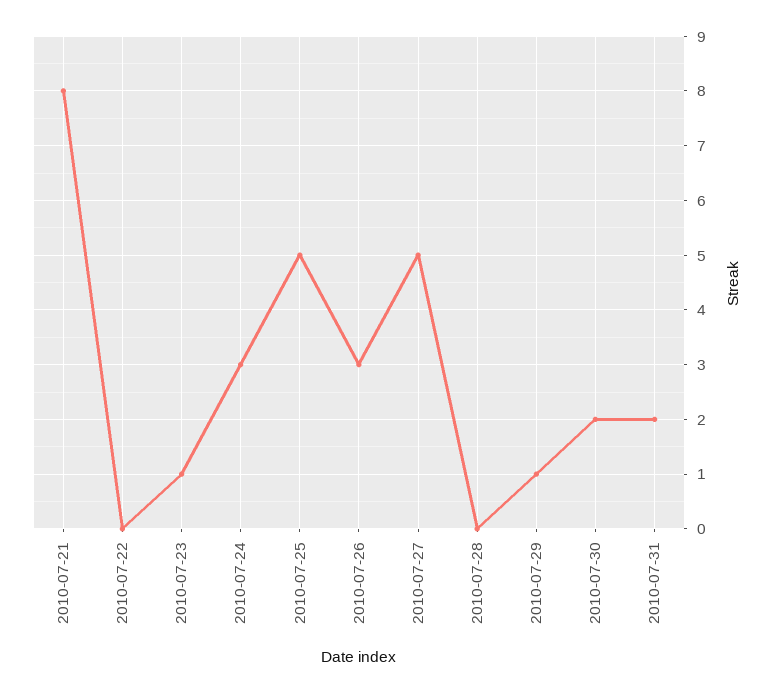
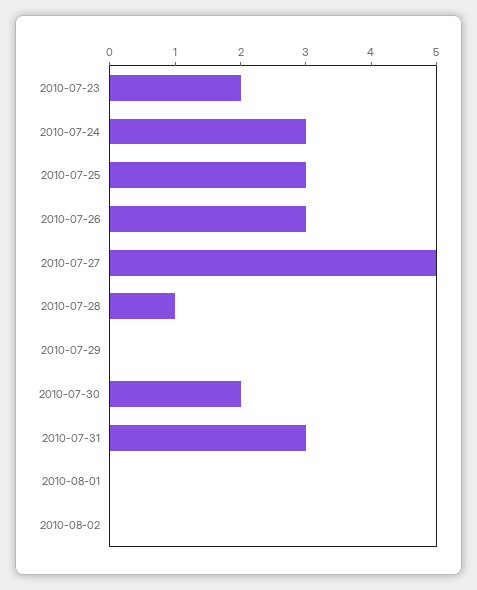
2010-07-21: 8 -> none
2010-07-22: 0 -> none
2010-07-23: 1 -> 2
2010-07-25: 5 -> 3
2010-07-28: 0 -> 1
2010-07-29: 1 -> 0
2010-07-31: 2 -> 3
2010-08-01: none -> 0
2010-08-02: none -> 0

